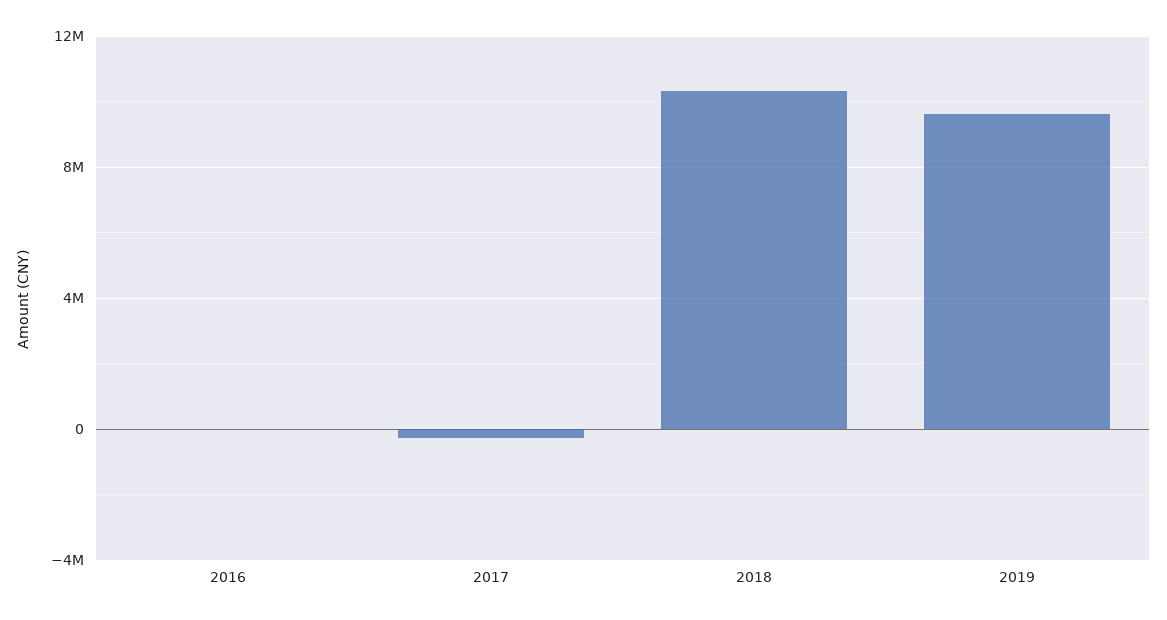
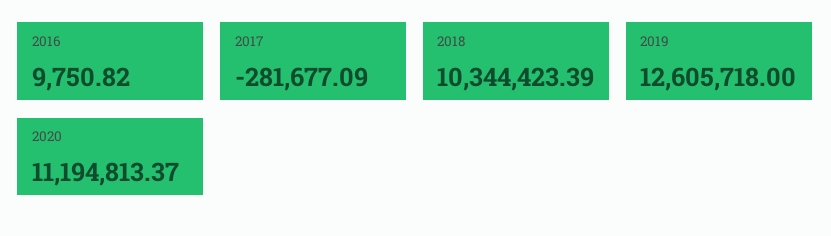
2019: 9500000 -> 12605718
2020: none -> 11194813.37

